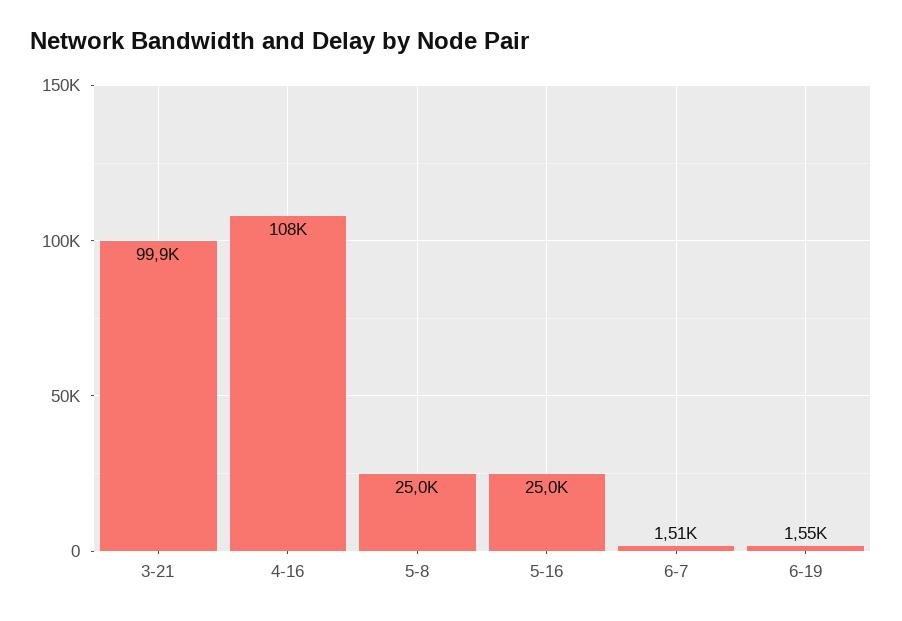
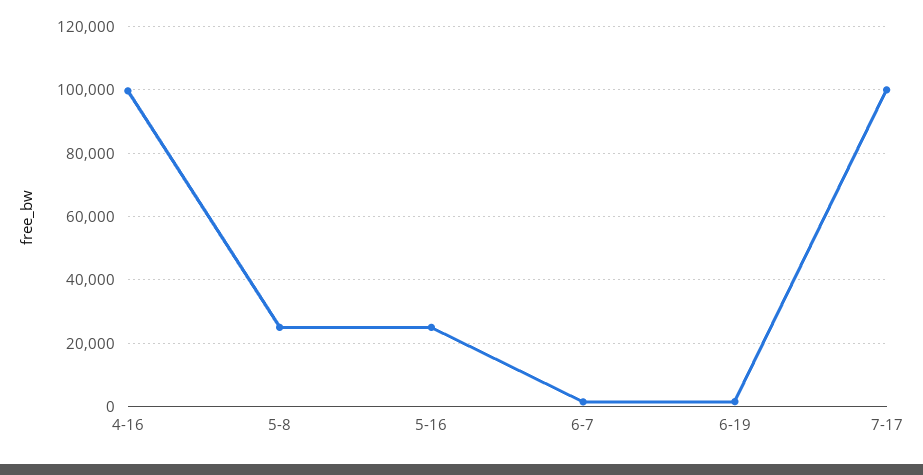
3-21: 99900 -> none
4-16: 108000 -> 100000
7-17: none -> 100000

